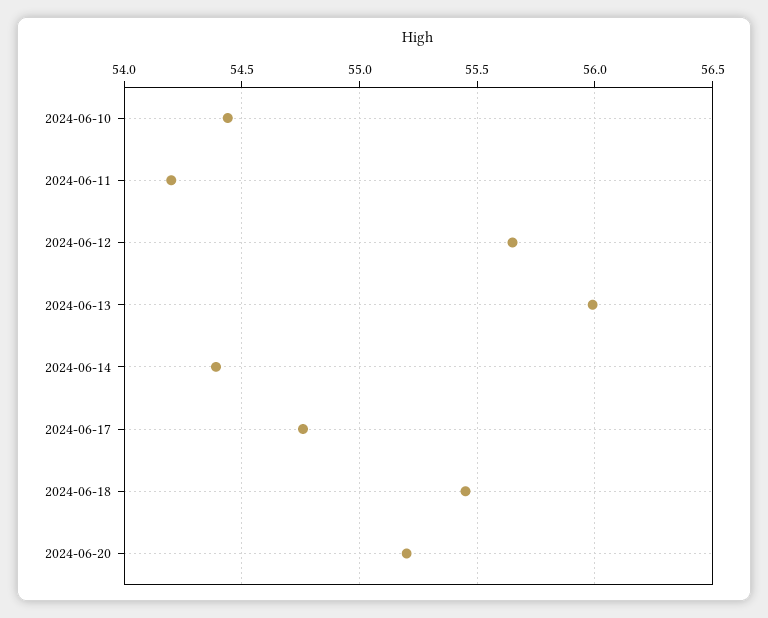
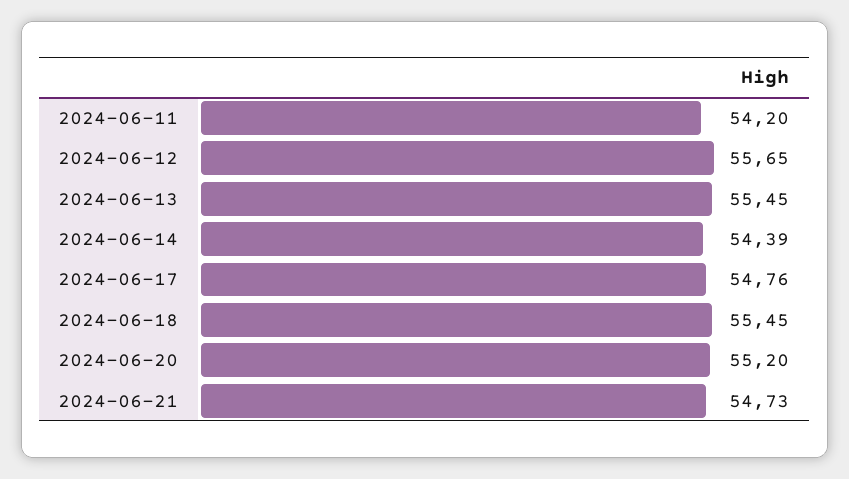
2024-06-10: 54.45 -> none
2024-06-13: 56 -> 55.45
2024-06-21: none -> 54.73

